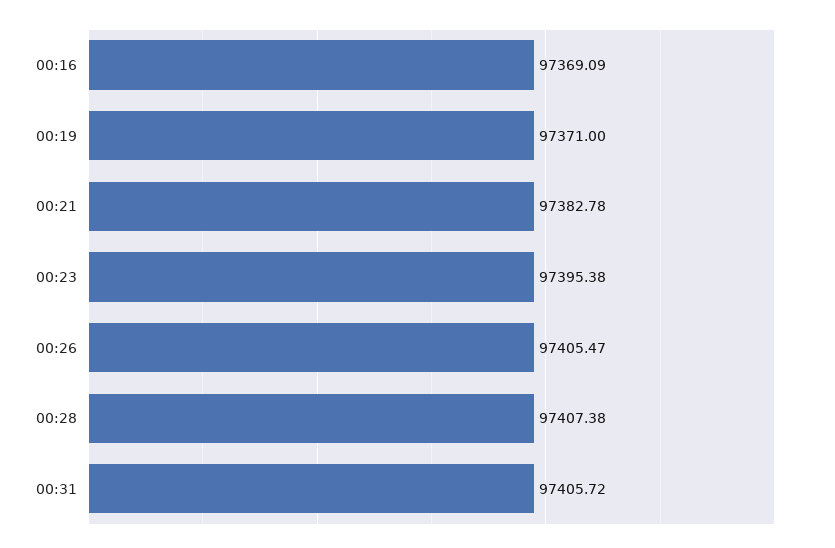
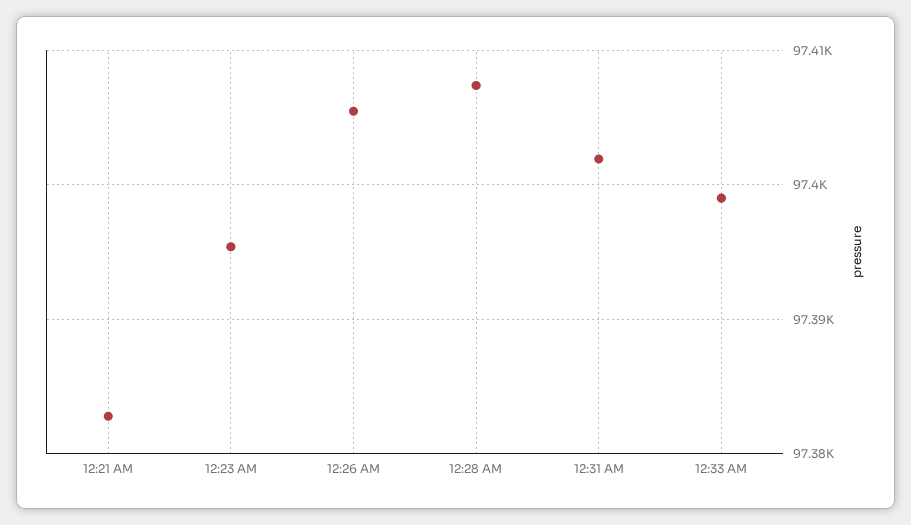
00:16: 97369.09 -> none
00:19: 97371 -> none
00:31: 97405.72 -> 97402
12:33 AM: none -> 97399

